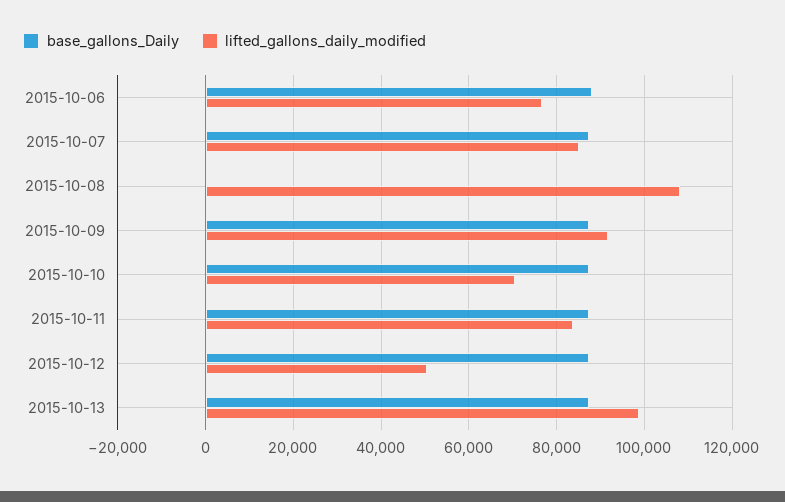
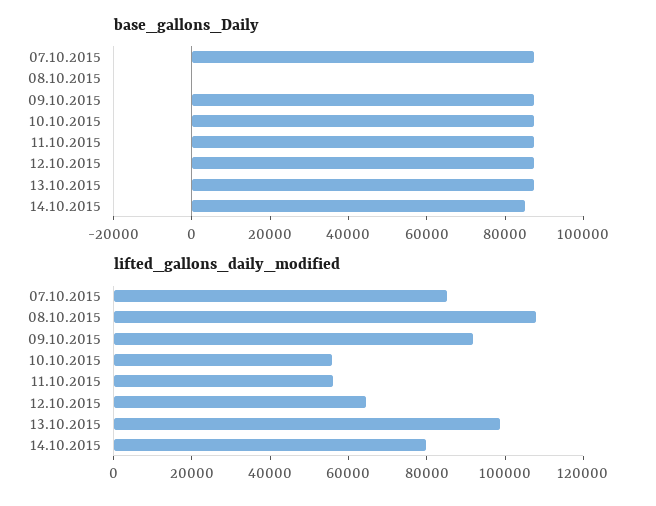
base_gallons_Daily, 2015-10-06: 88000 -> none
lifted_gallons_daily_modified, 2015-10-06: 76000 -> none
lifted_gallons_daily_modified, 2015-10-10: 70000 -> 55000
lifted_gallons_daily_modified, 2015-10-11: 84000 -> 55000
lifted_gallons_daily_modified, 2015-10-12: 50000 -> 65000
base_gallons_Daily, 14.10.2015: none -> 85000
lifted_gallons_daily_modified, 14.10.2015: none -> 80000

